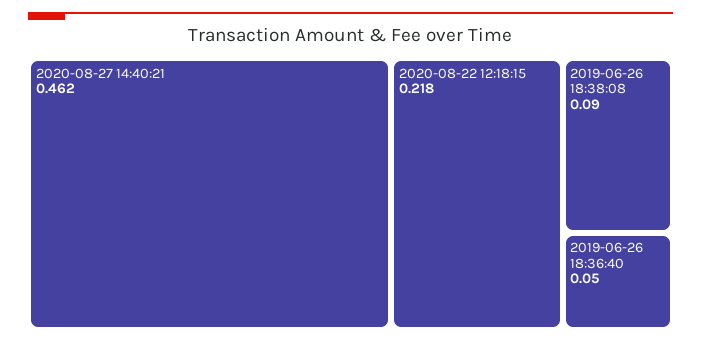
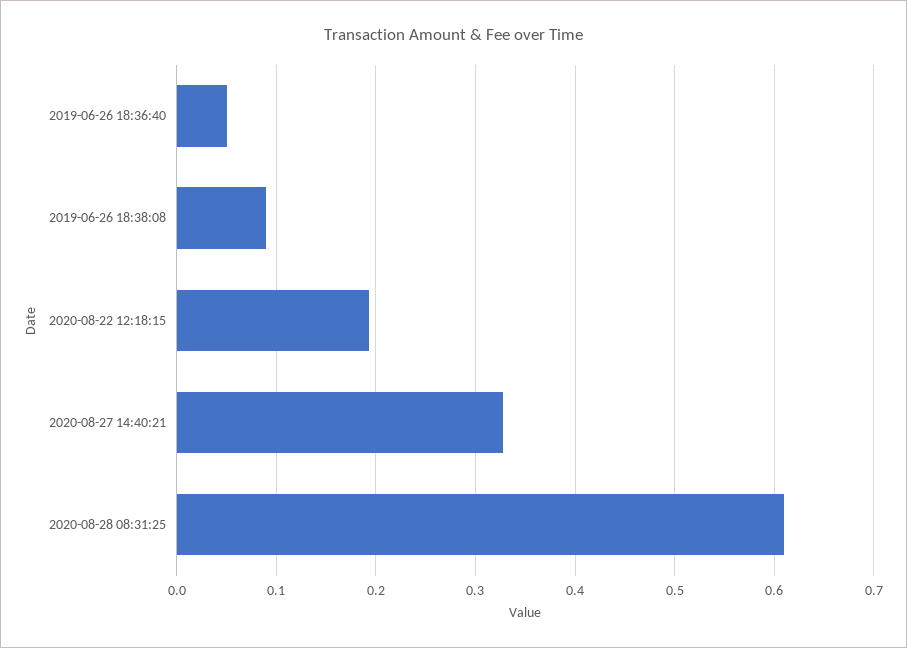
2020-08-27 14:40:21: 0.462 -> 0.33
2020-08-22 12:18:15: 0.218 -> 0.19
2020-08-28 08:31:25: none -> 0.61

